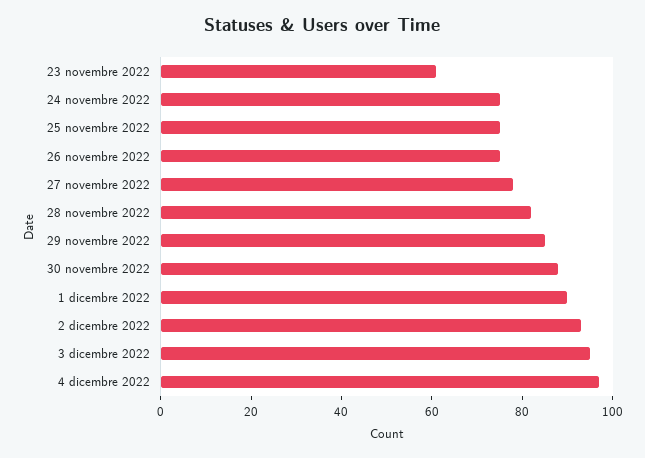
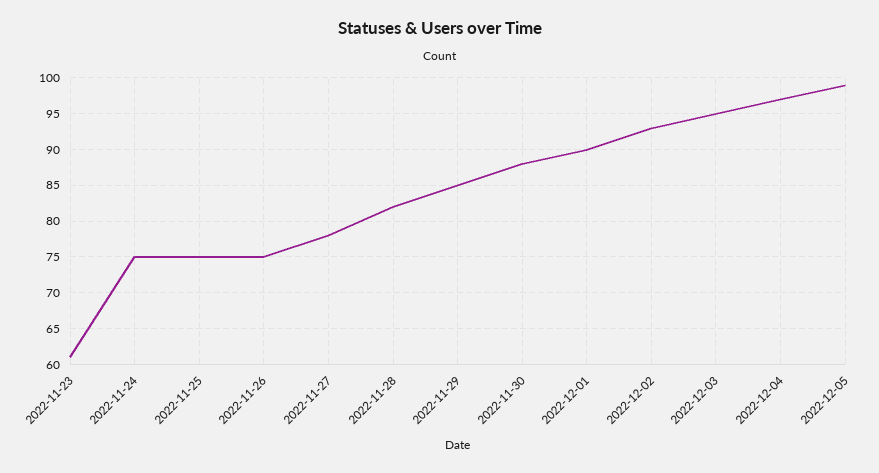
2022-12-05: none -> 99

